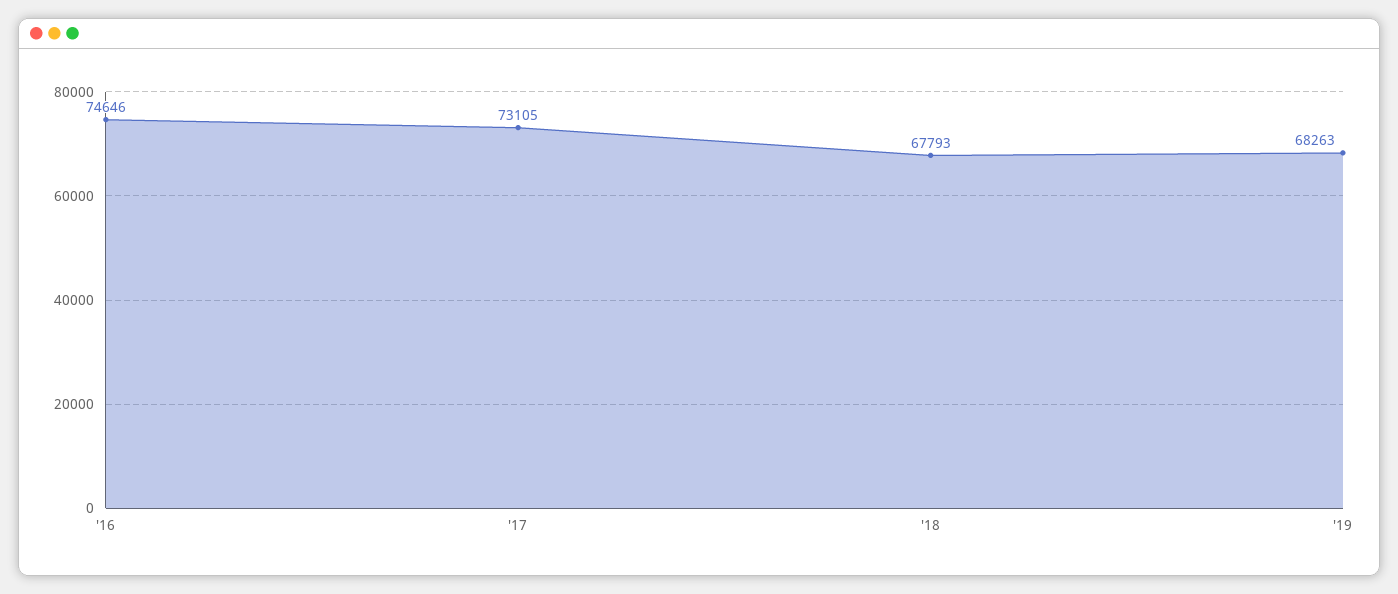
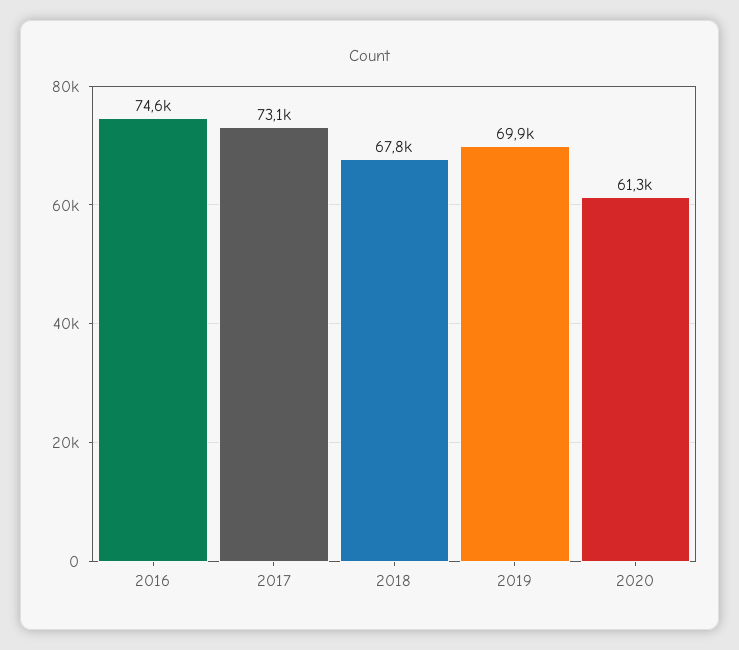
'19: 68263 -> 69900
2020: none -> 61300

